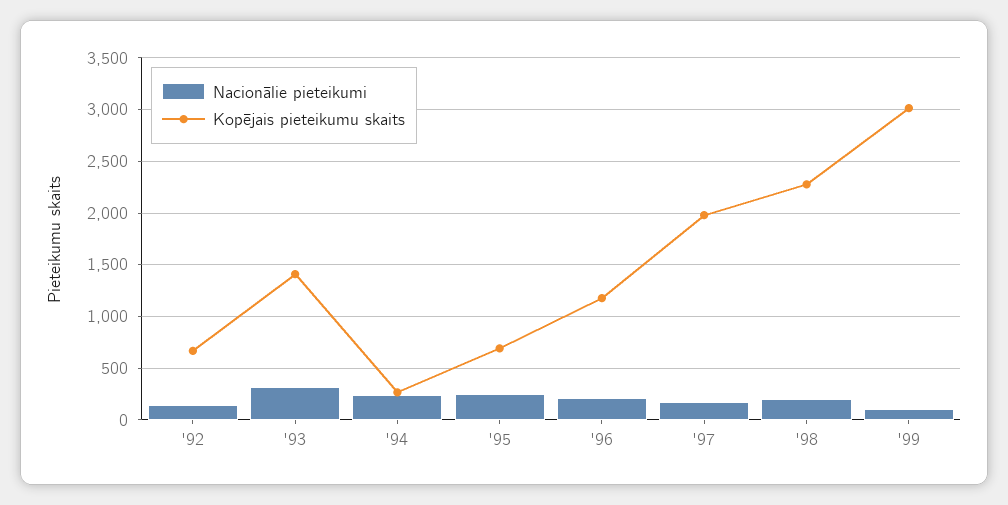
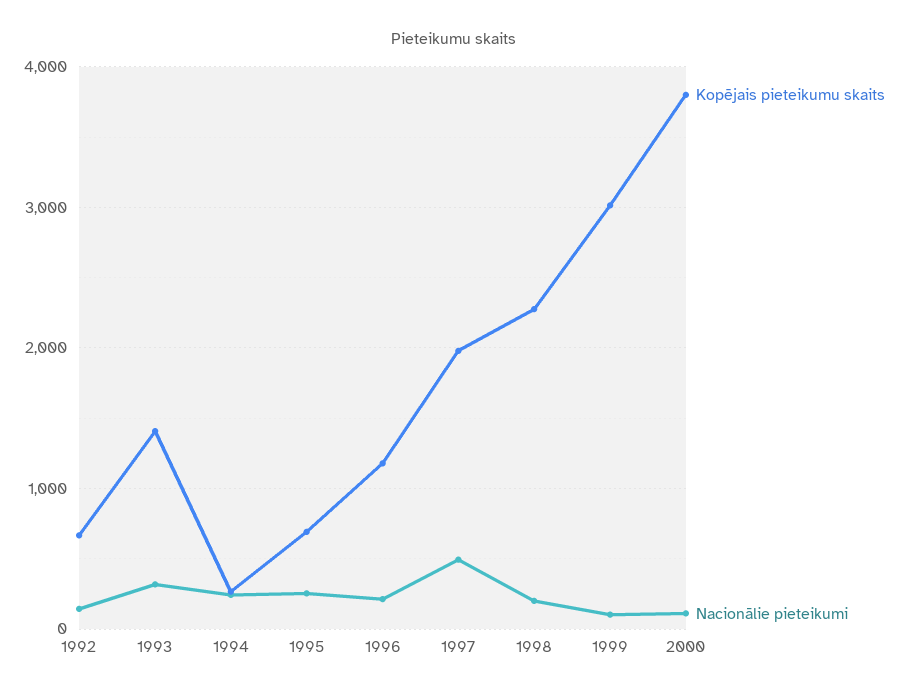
Nacionālie pieteikumi, '97: 200 -> 500
Kopējais pieteikumu skaits, 2000: none -> 3800
Nacionālie pieteikumi, 2000: none -> 100

